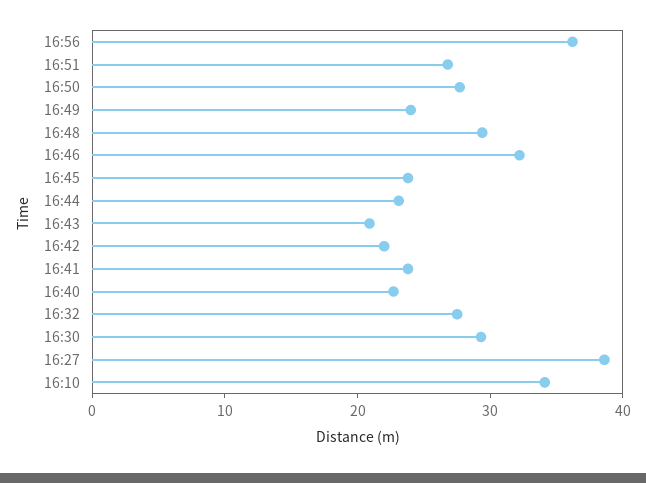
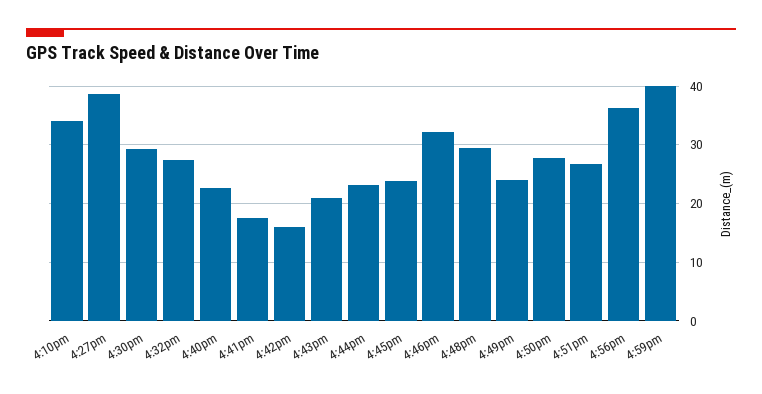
16:42: 22 -> 16
16:41: 24 -> 18
4:59pm: none -> 40

